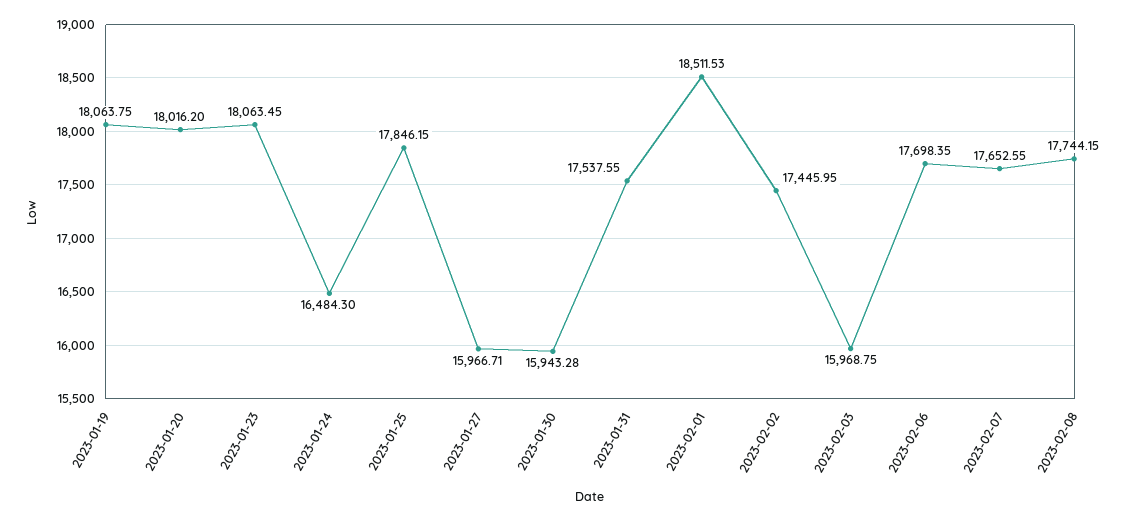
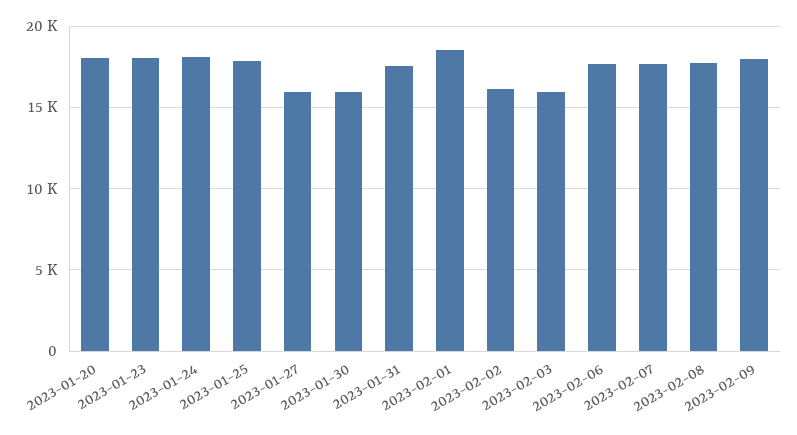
2023-01-19: 18063.75 -> none
2023-01-24: 16484.3 -> 18000
2023-02-02: 17445.95 -> 16000
2023-02-09: none -> 18000

